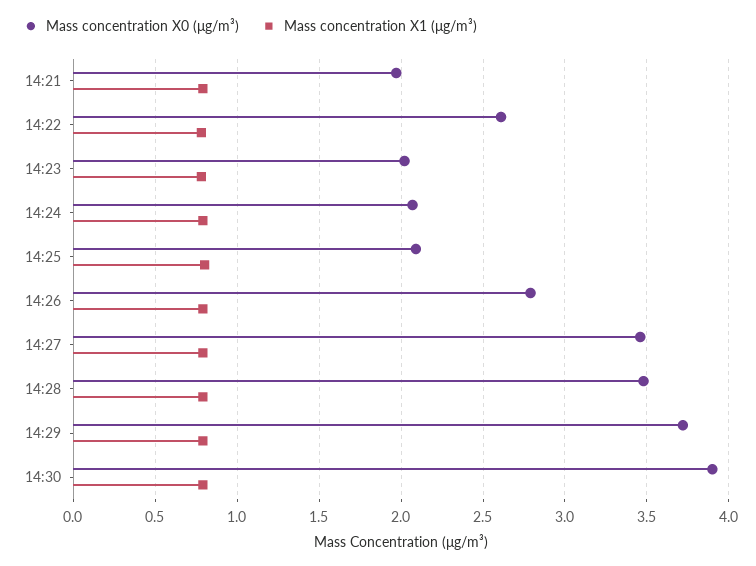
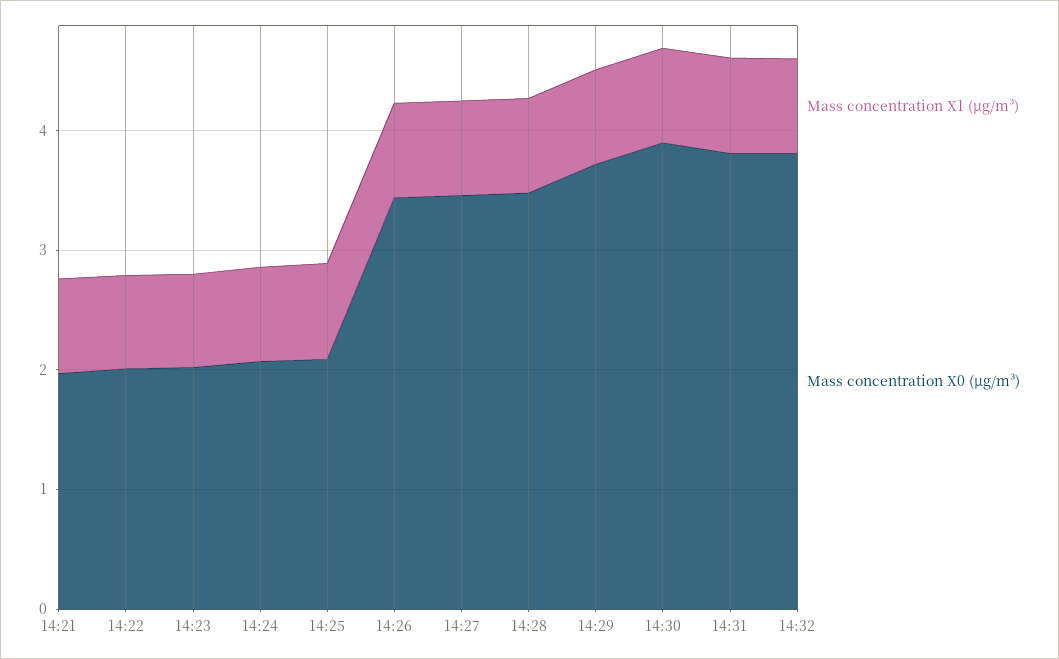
Mass concentration X0 (μg/m³), 14:22: 2.6 -> 2
Mass concentration X0 (μg/m³), 14:26: 2.8 -> 3.4
Mass concentration X1 (μg/m³), 14:31: none -> 0.8
Mass concentration X0 (μg/m³), 14:31: none -> 3.8
Mass concentration X1 (μg/m³), 14:32: none -> 0.8
Mass concentration X0 (μg/m³), 14:32: none -> 3.8

